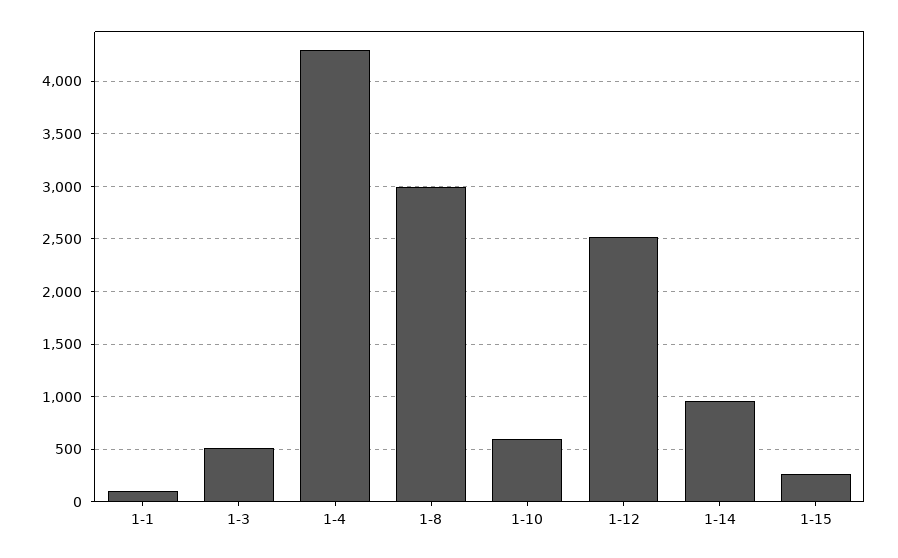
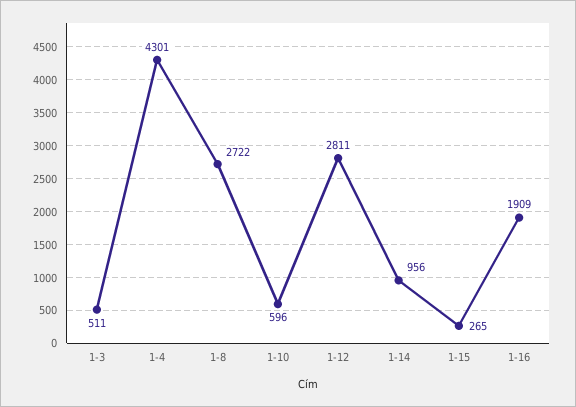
1-1: 100 -> none
1-8: 3000 -> 2722
1-12: 2500 -> 2811
1-16: none -> 1909

